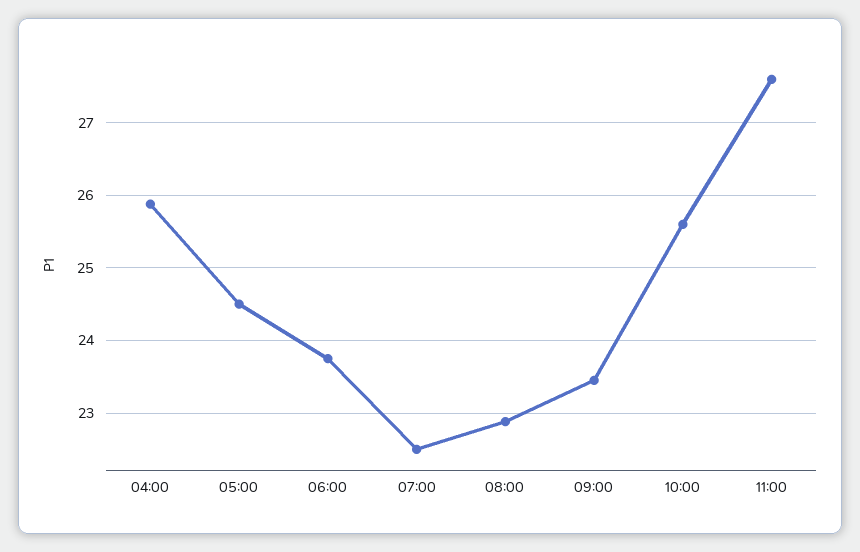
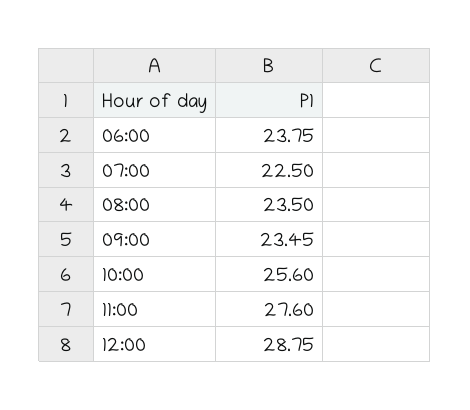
04:00: 25.9 -> none
05:00: 24.5 -> none
08:00: 22.9 -> 23.5
12:00: none -> 28.75

